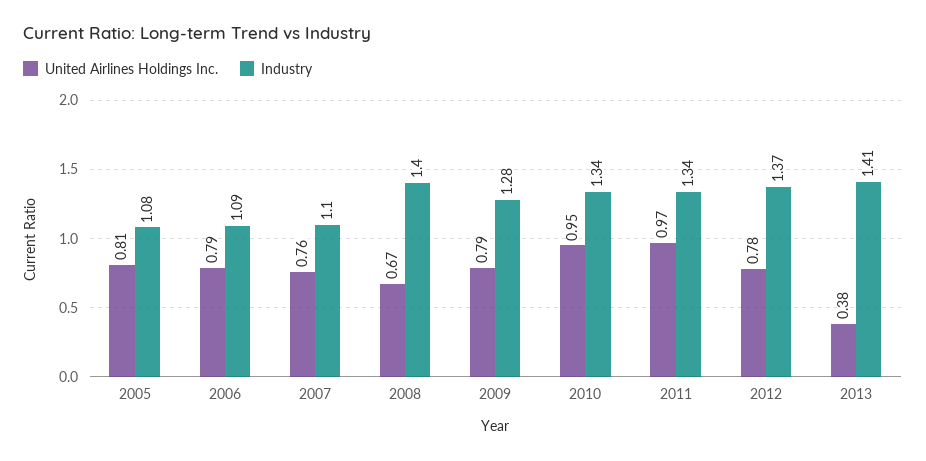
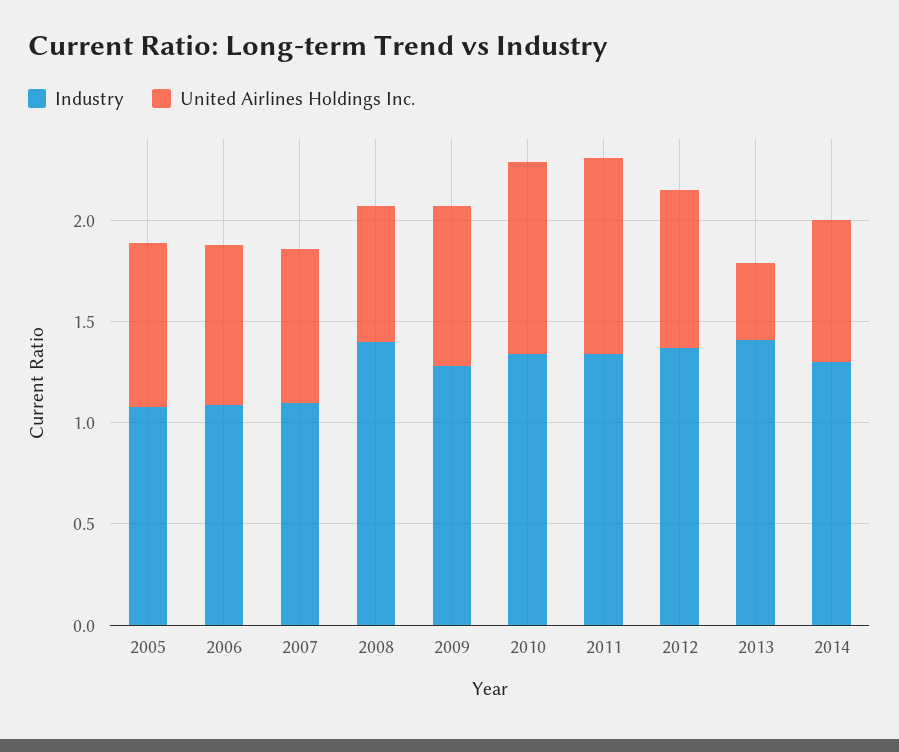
Industry, 2014: none -> 1.3
United Airlines Holdings Inc., 2014: none -> 0.7

